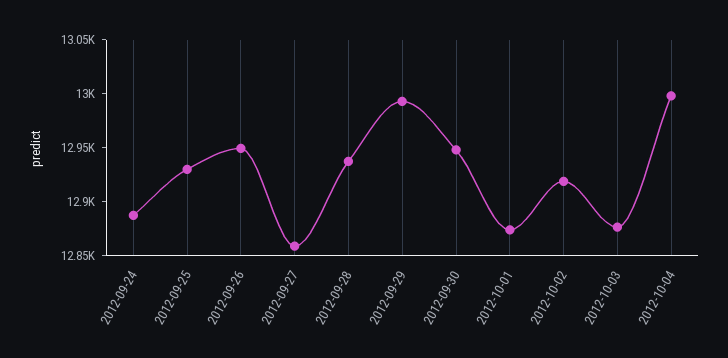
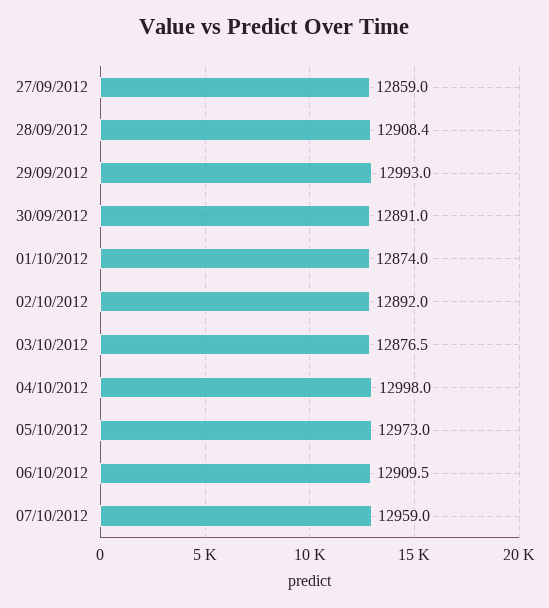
2012-09-24: 12890 -> none
2012-09-25: 12930 -> none
2012-09-26: 12950 -> none
2012-09-28: 12940 -> 12908.4
2012-09-30: 12950 -> 12891
2012-10-02: 12920 -> 12892
05/10/2012: none -> 12973
06/10/2012: none -> 12909.5
07/10/2012: none -> 12959

